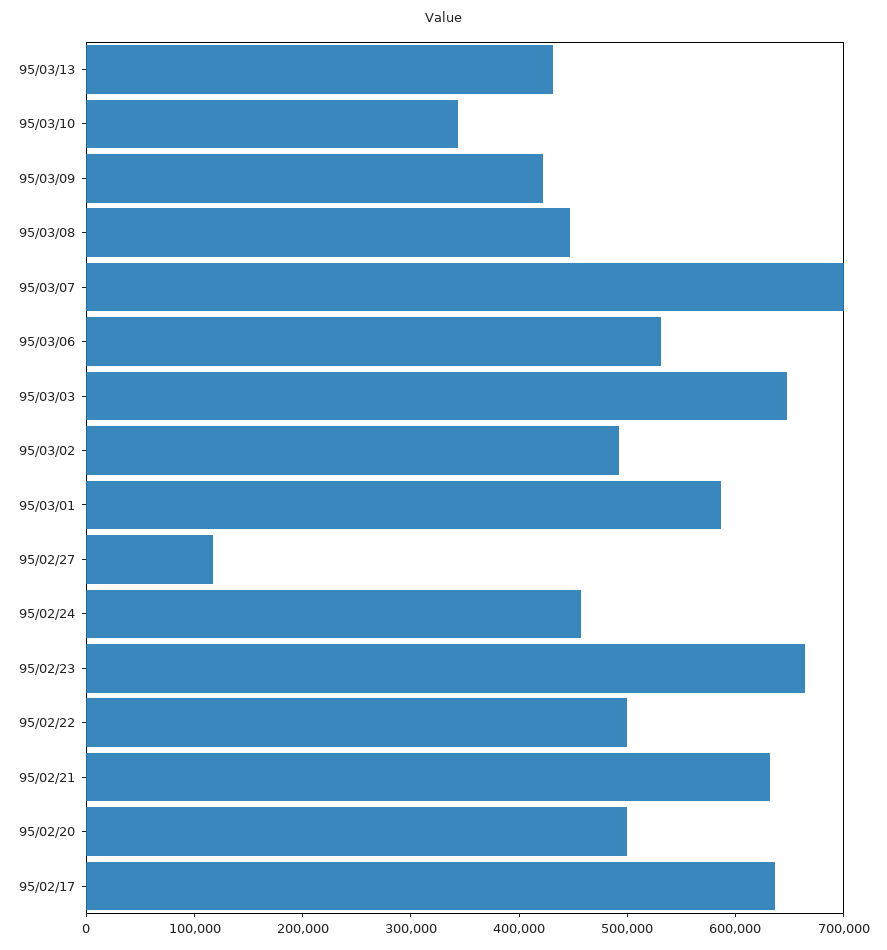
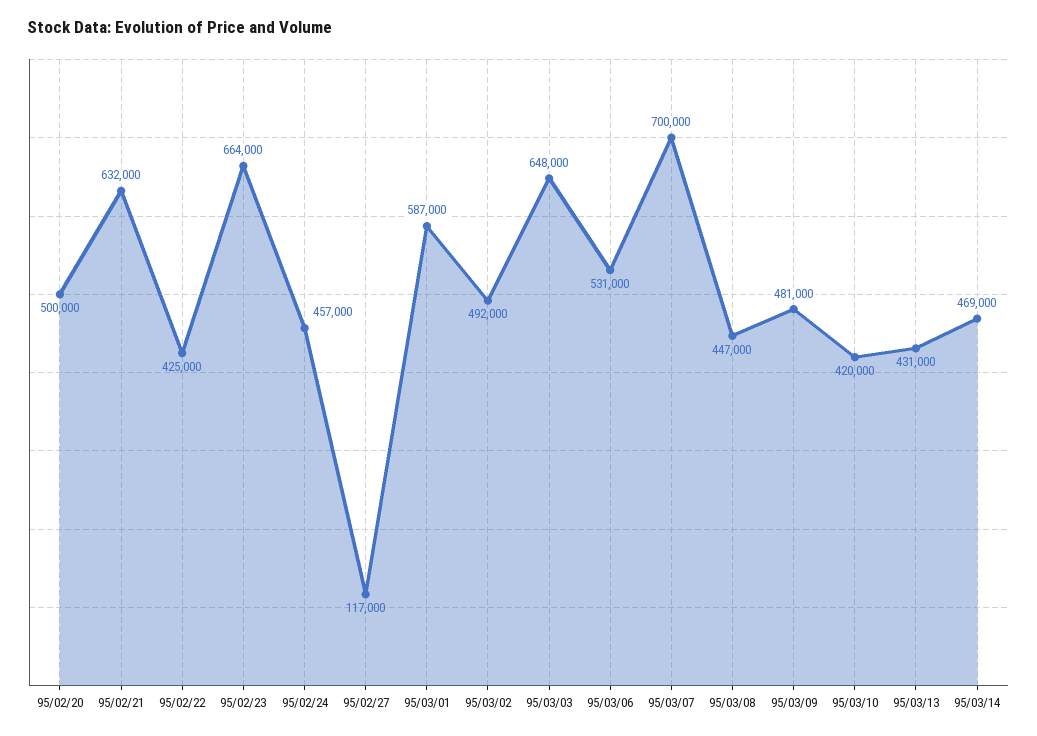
95/03/10: 340000 -> 420000
95/03/09: 420000 -> 481000
95/02/22: 500000 -> 425000
95/02/17: 640000 -> none
95/03/14: none -> 469000

